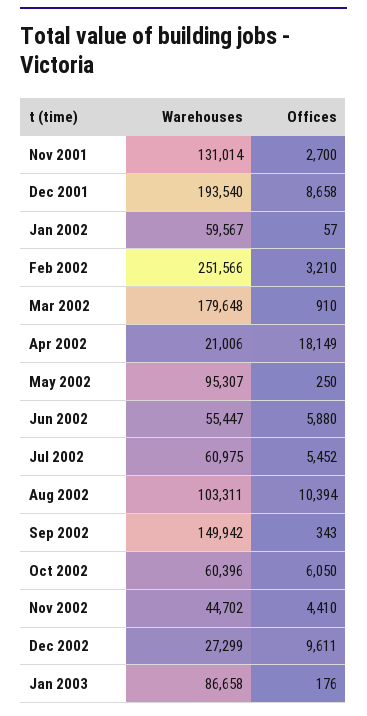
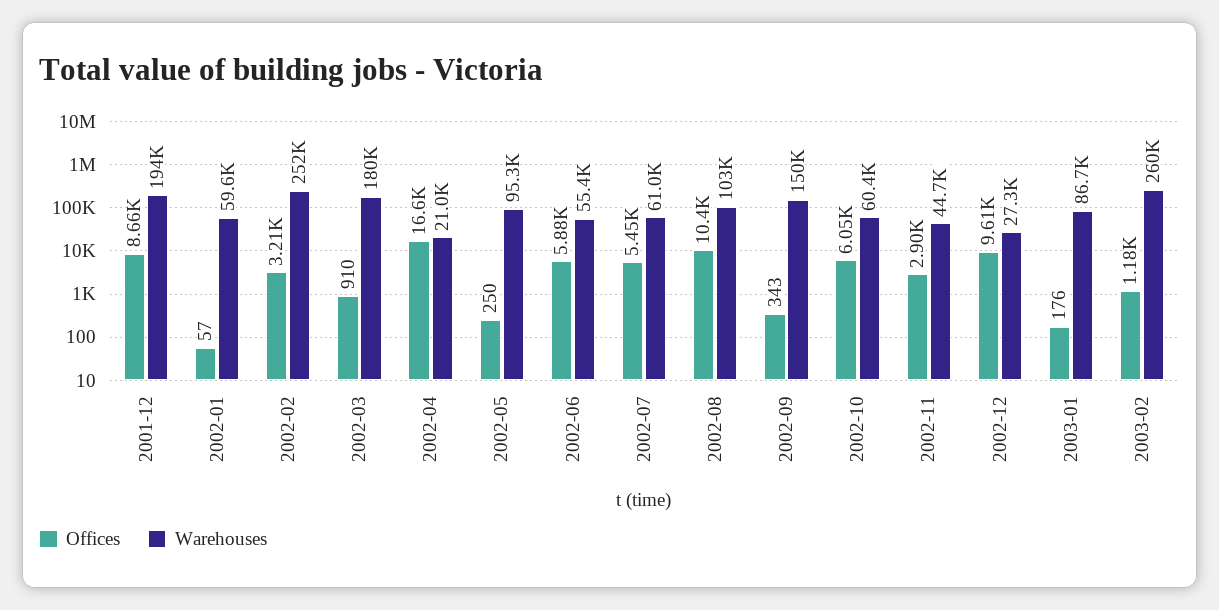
Warehouses, Nov 2001: 131014 -> none
Offices, Nov 2001: 2700 -> none
Offices, Apr 2002: 18149 -> 16600
Offices, Nov 2002: 4410 -> 2900
Offices, 2003-02: none -> 1180
Warehouses, 2003-02: none -> 260000

